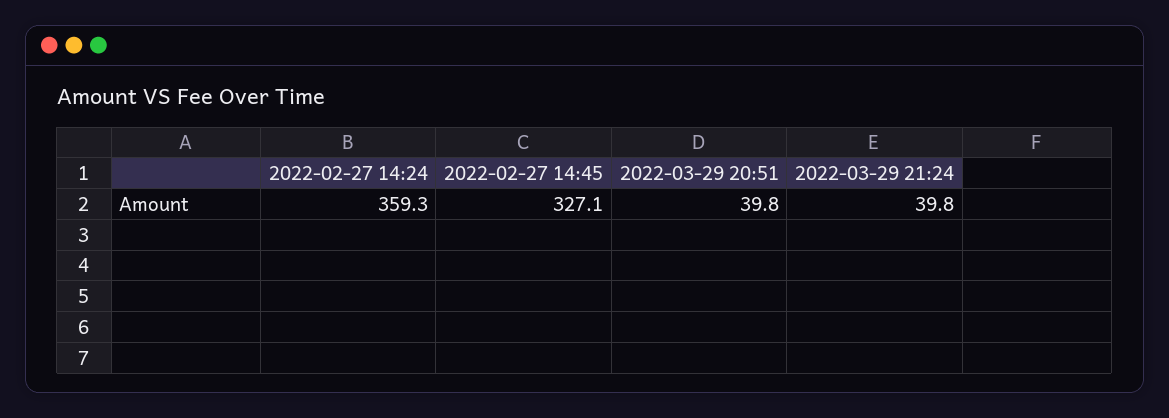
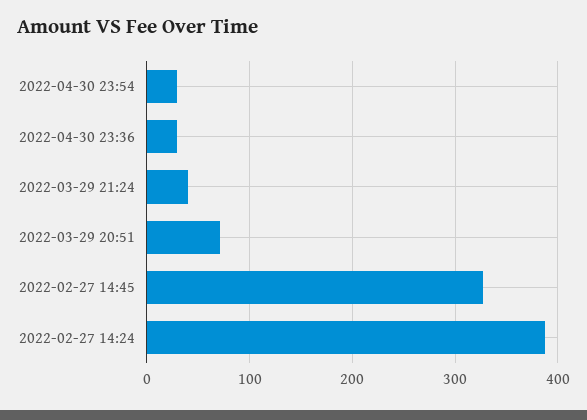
2022-02-27 14:24: 359.3 -> 390
2022-03-29 20:51: 39.8 -> 70
2022-04-30 23:54: none -> 30
2022-04-30 23:36: none -> 30

